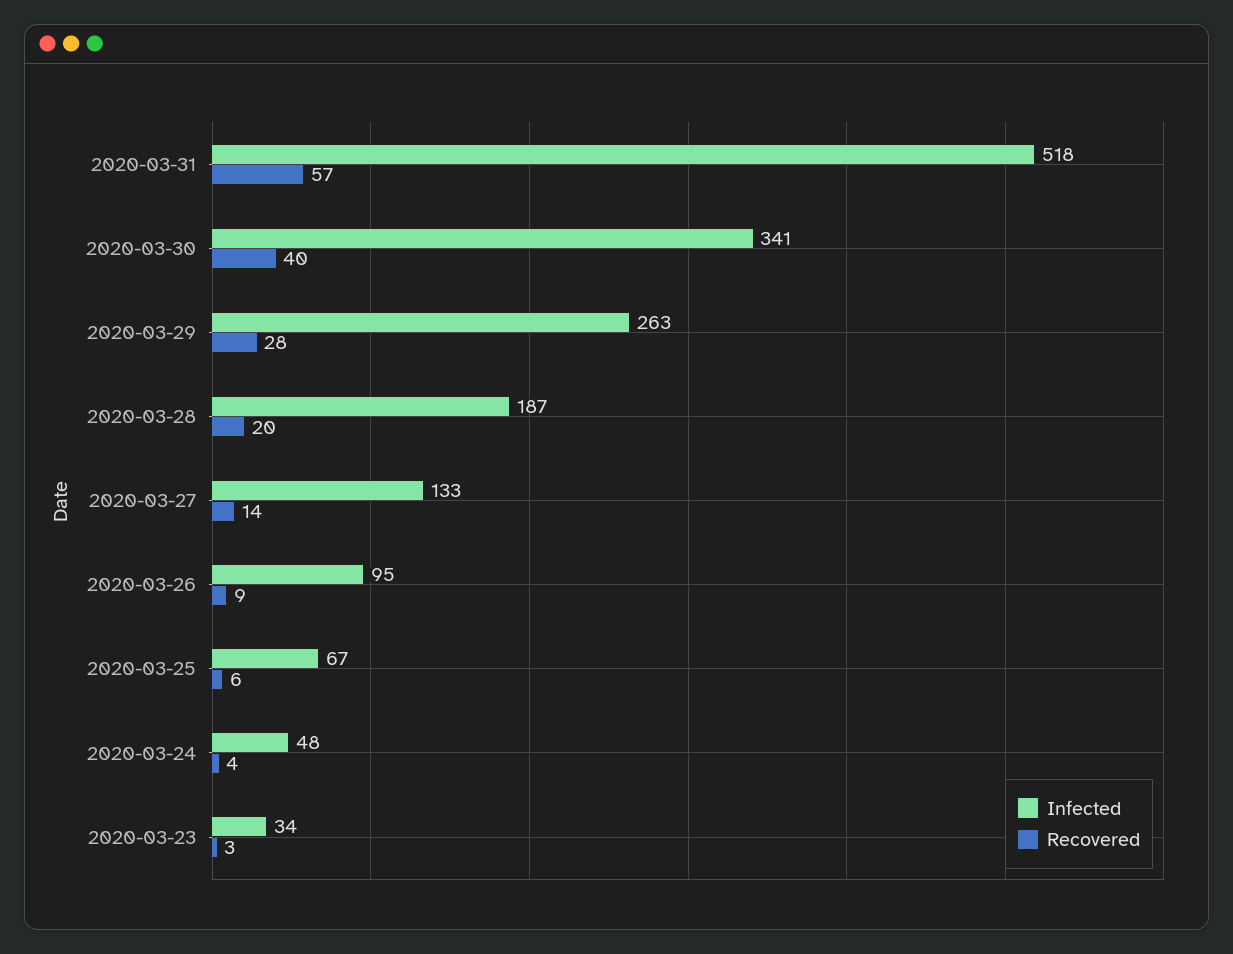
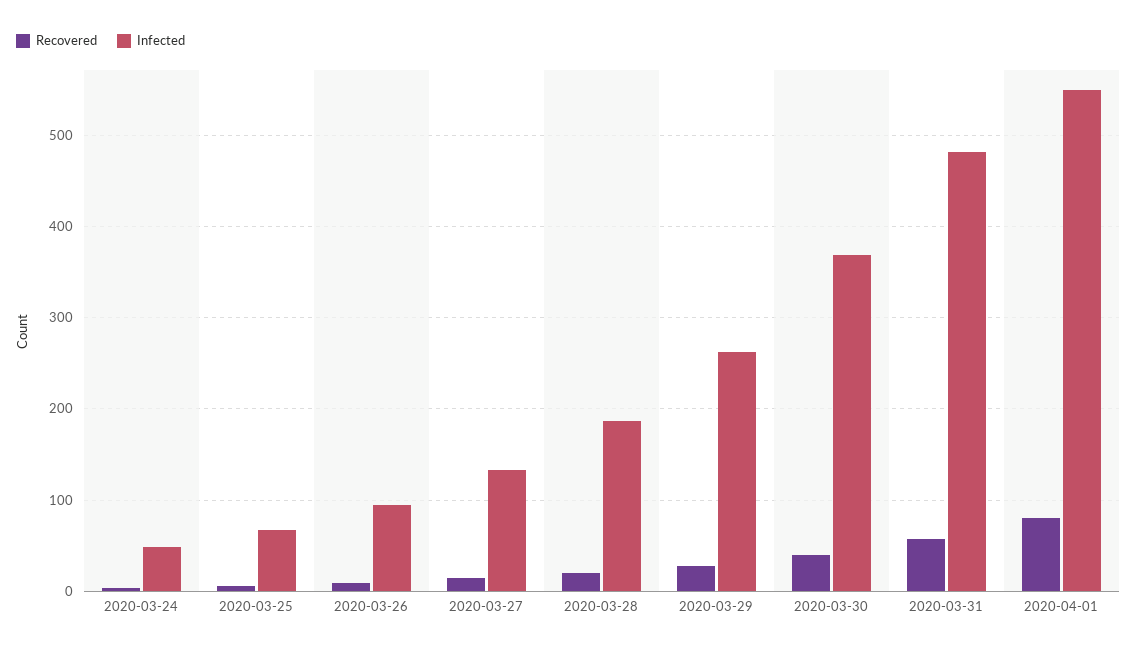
Infected, 2020-03-31: 518 -> 480
Infected, 2020-03-30: 341 -> 370
Infected, 2020-03-23: 34 -> none
Recovered, 2020-03-23: 3 -> none
Recovered, 2020-04-01: none -> 80
Infected, 2020-04-01: none -> 550

